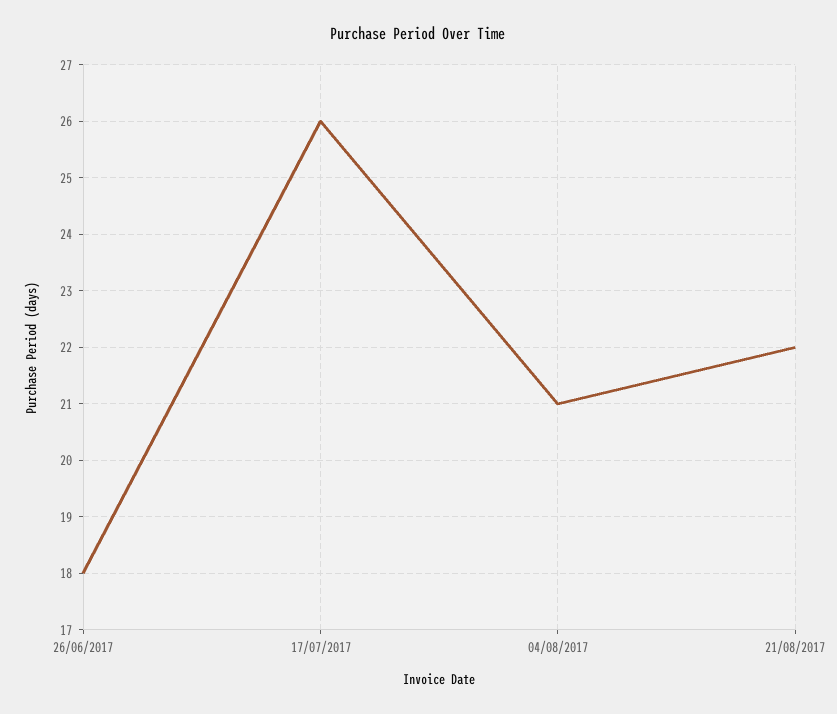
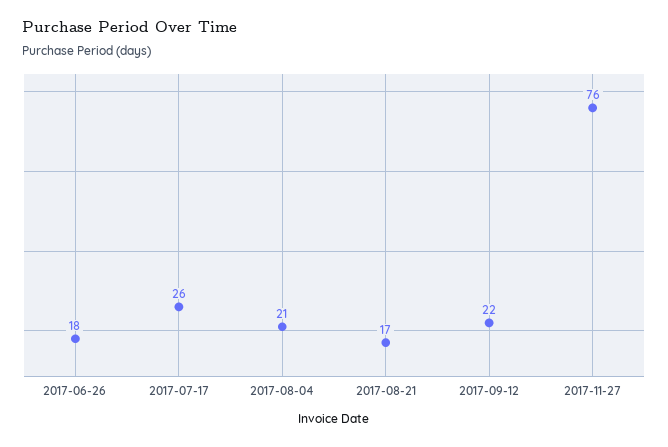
21/08/2017: 22 -> 17
2017-09-12: none -> 22
2017-11-27: none -> 76

